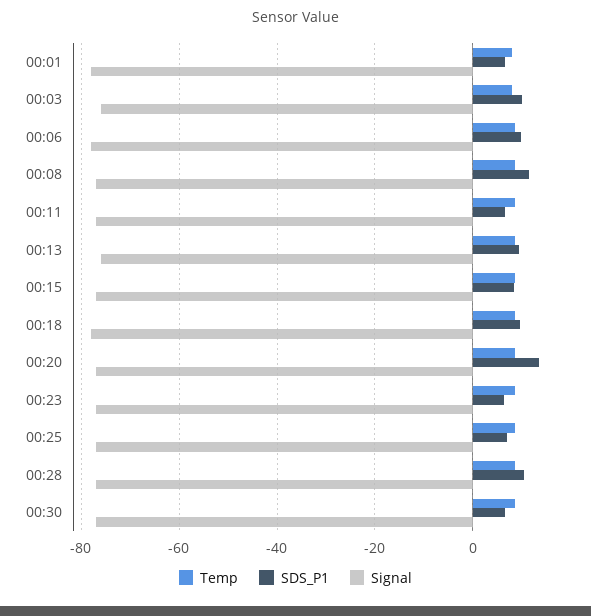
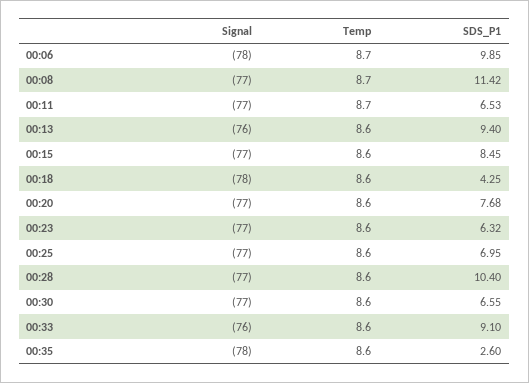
Temp, 00:01: 8 -> none
SDS_P1, 00:01: 6 -> none
Signal, 00:01: -78 -> none
Temp, 00:03: 8 -> none
SDS_P1, 00:03: 10 -> none
Signal, 00:03: -76 -> none
SDS_P1, 00:18: 10 -> 4.25
SDS_P1, 00:20: 14 -> 7.68
Signal, 00:33: none -> -76
Temp, 00:33: none -> 8.6
SDS_P1, 00:33: none -> 9.1
Signal, 00:35: none -> -78
Temp, 00:35: none -> 8.6
SDS_P1, 00:35: none -> 2.6

